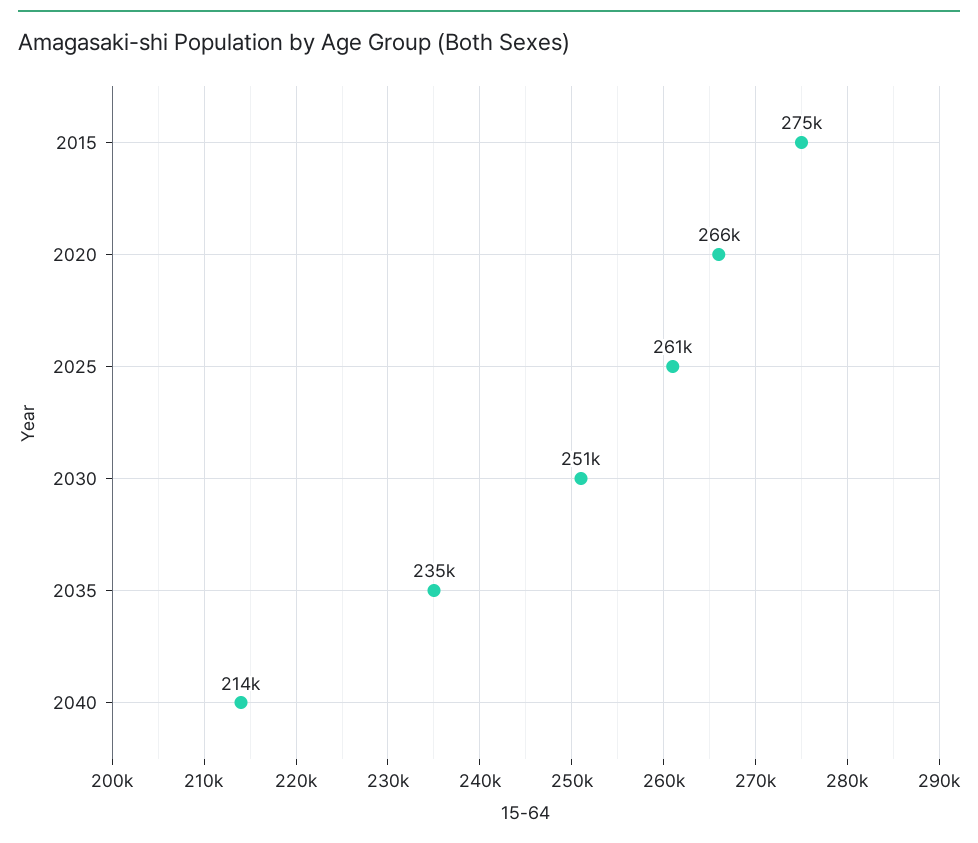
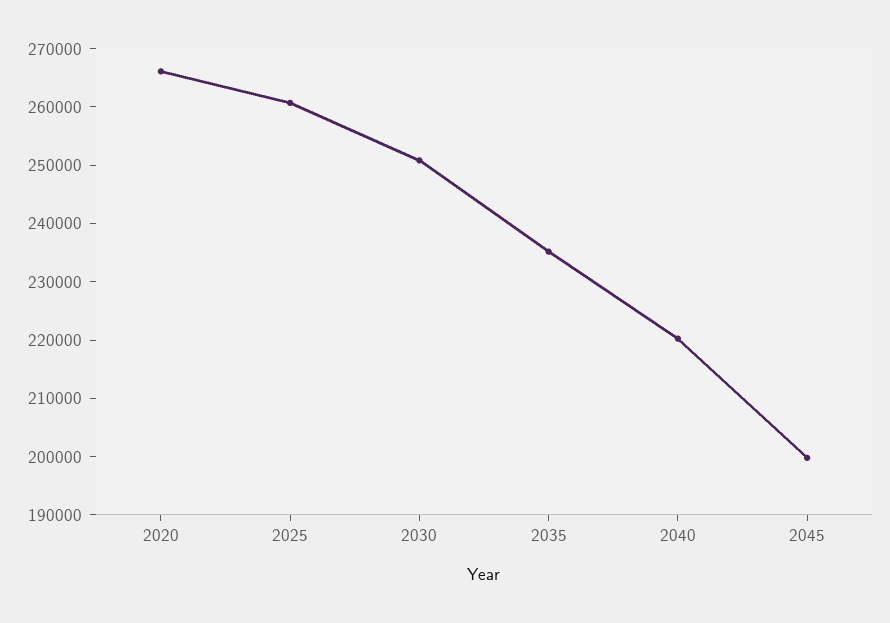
2015: 275000 -> none
2040: 214000 -> 220000
2045: none -> 200000

